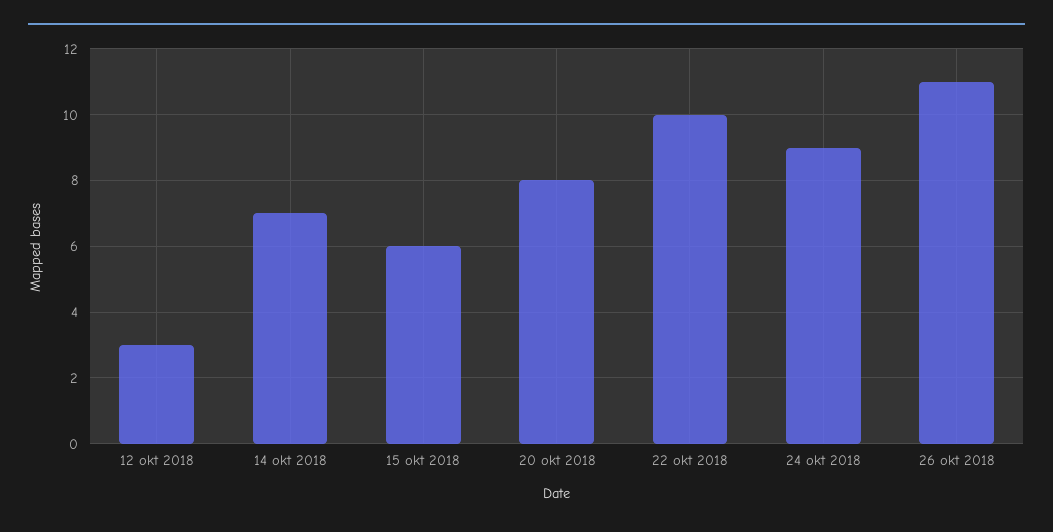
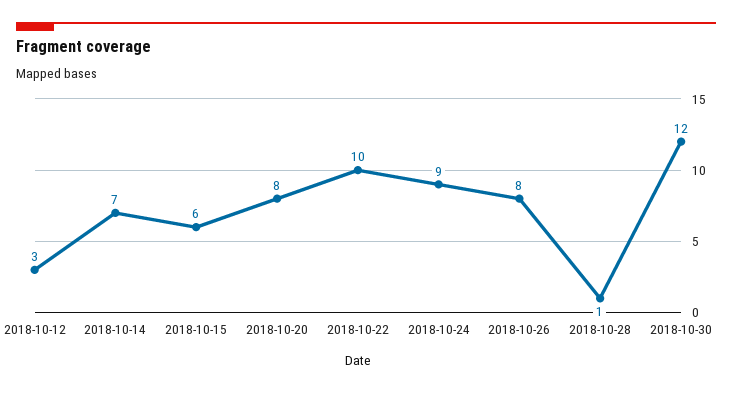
26 okt 2018: 11 -> 8
2018-10-28: none -> 1
2018-10-30: none -> 12

